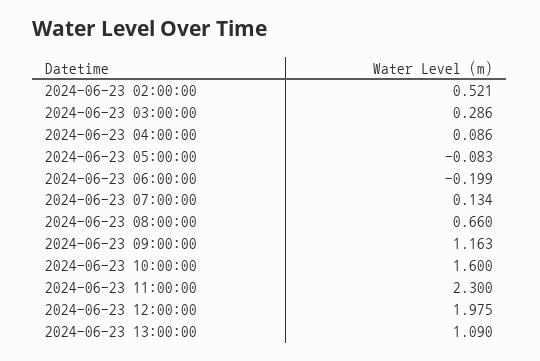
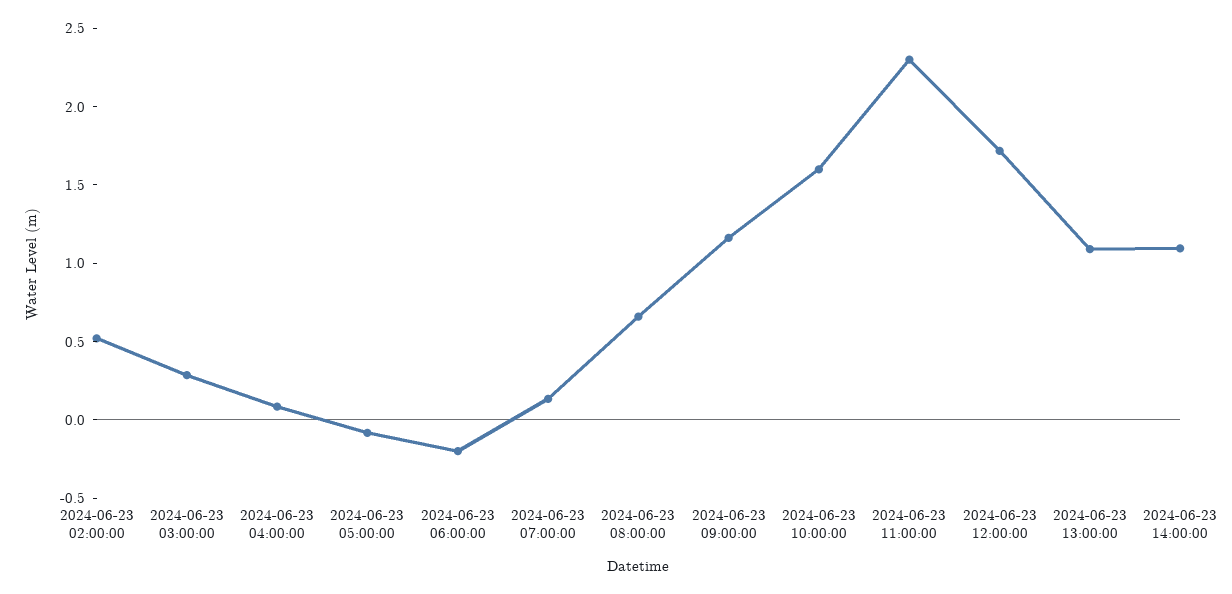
2024-06-23 12:00:00: 1.975 -> 1.7
2024-06-23 14:00:00: none -> 1.1

